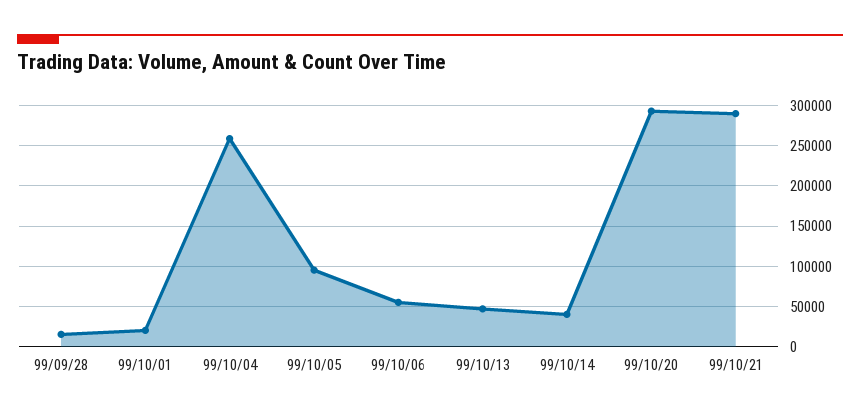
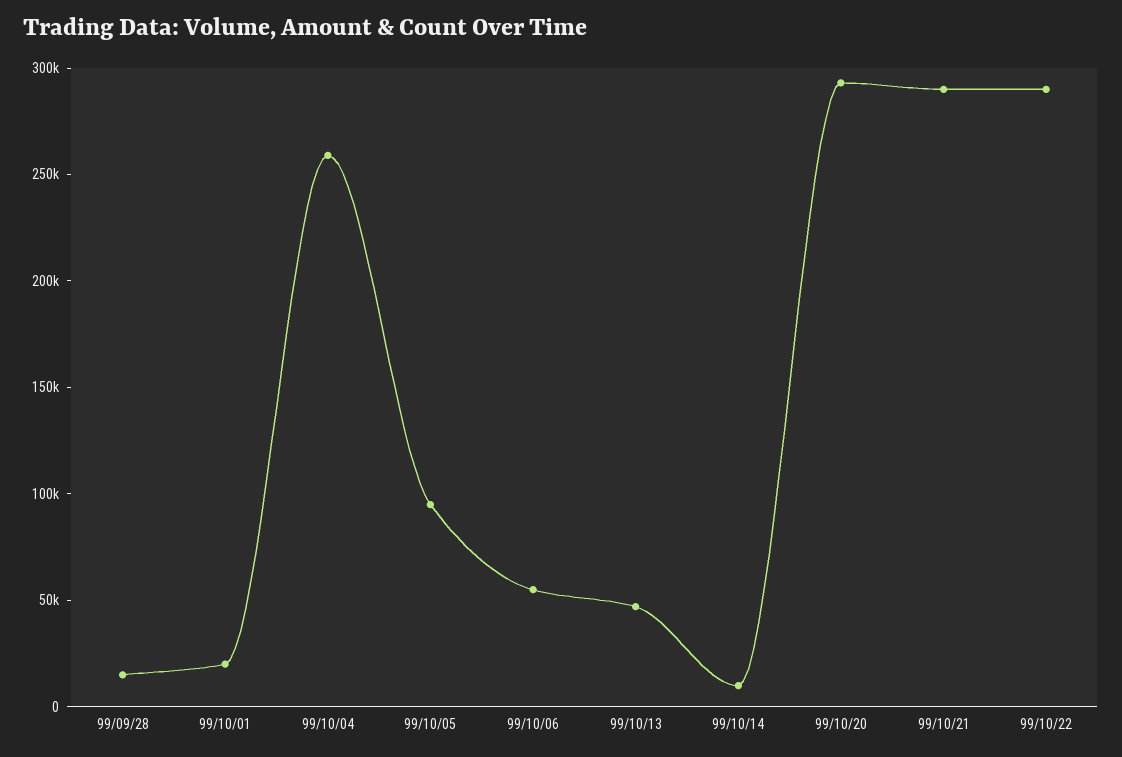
99/10/14: 40000 -> 10000
99/10/22: none -> 290000

